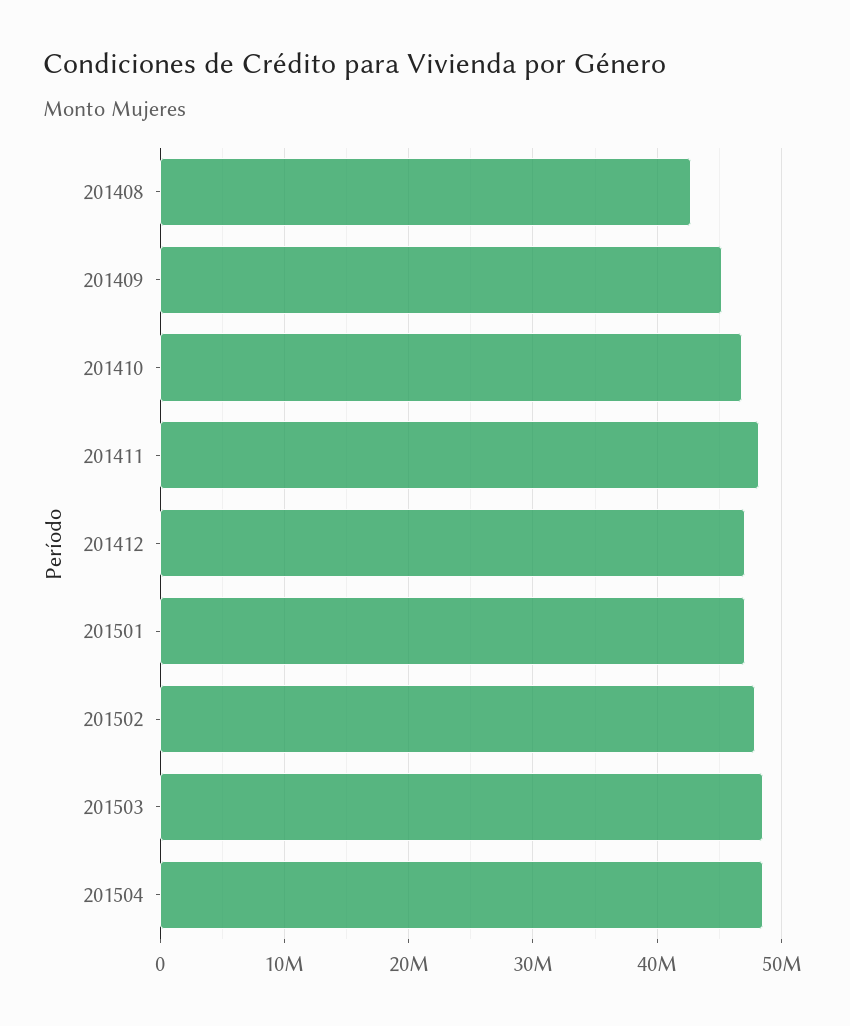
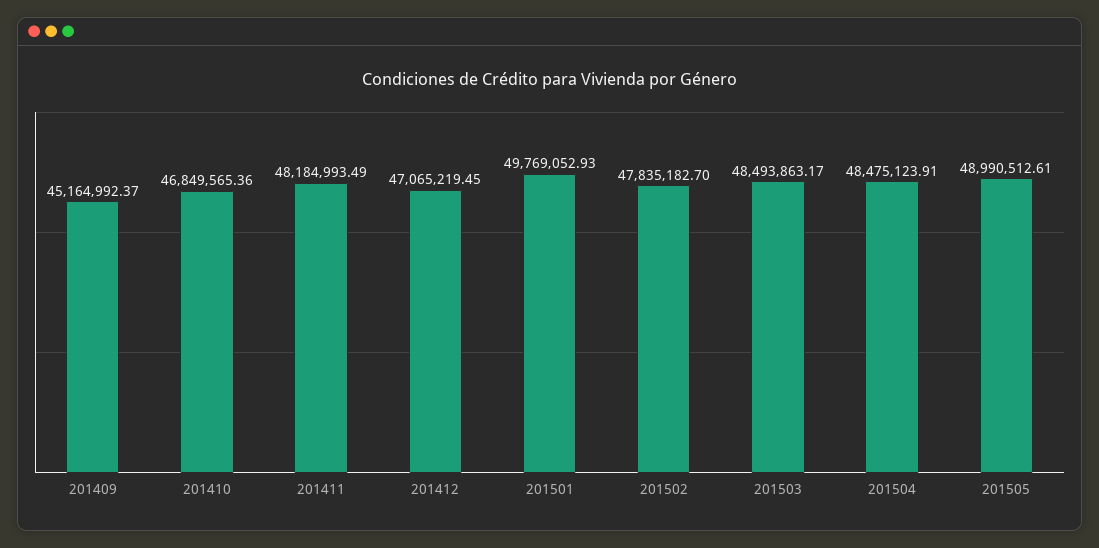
201408: 43000000 -> none
201501: 47000000 -> 49769052.93
201505: none -> 48990512.61

